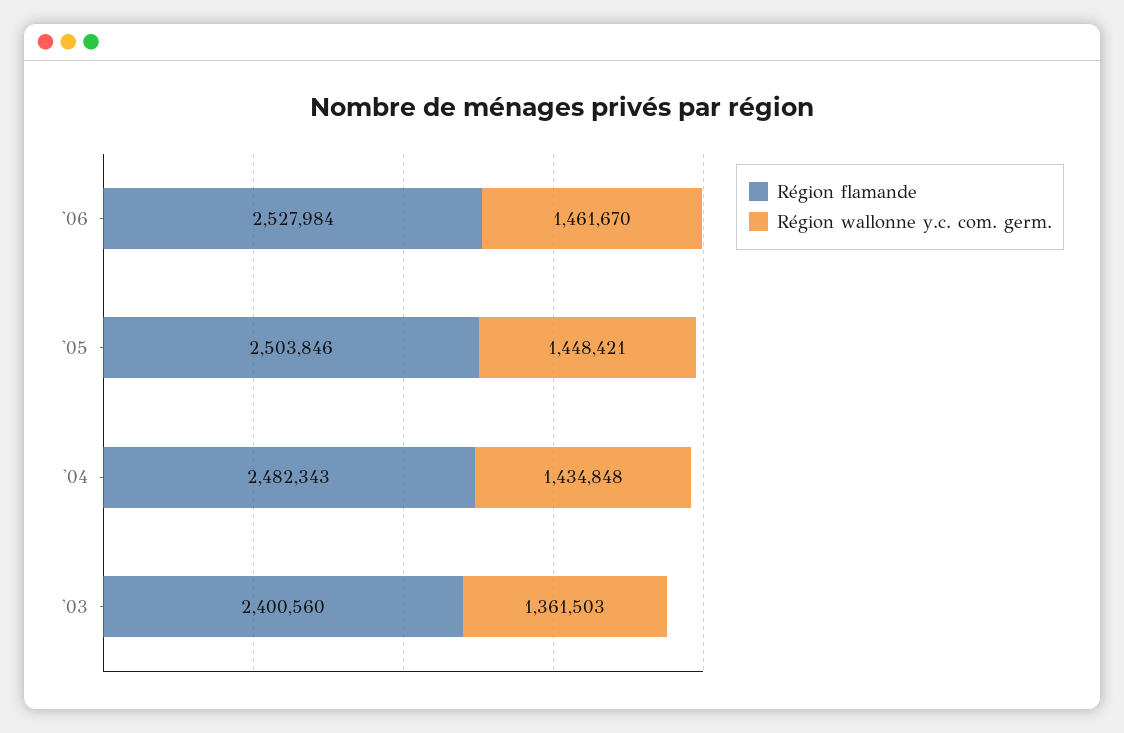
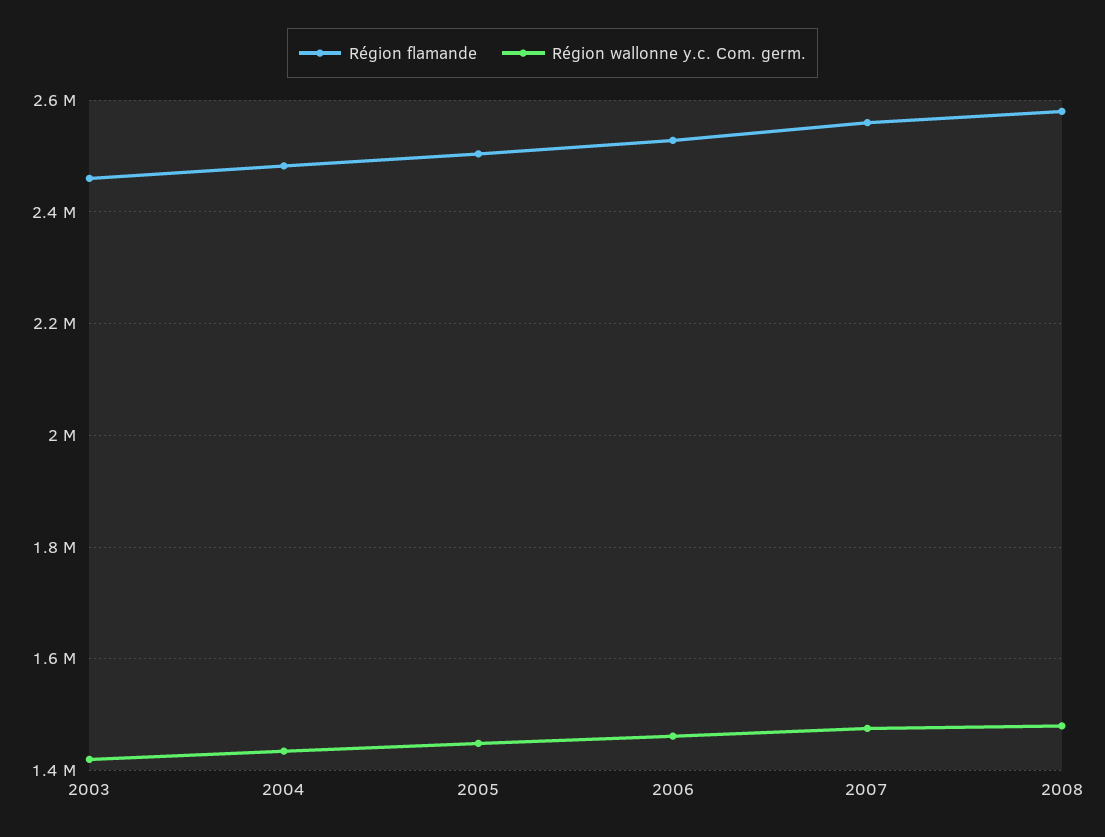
Région flamande, '03: 2400560 -> 2460000
Région wallonne y.c. com. germ., '03: 1361503 -> 1420000
Région flamande, 2007: none -> 2560000
Région wallonne y.c. com. germ., 2007: none -> 1480000
Région flamande, 2008: none -> 2580000
Région wallonne y.c. com. germ., 2008: none -> 1480000

